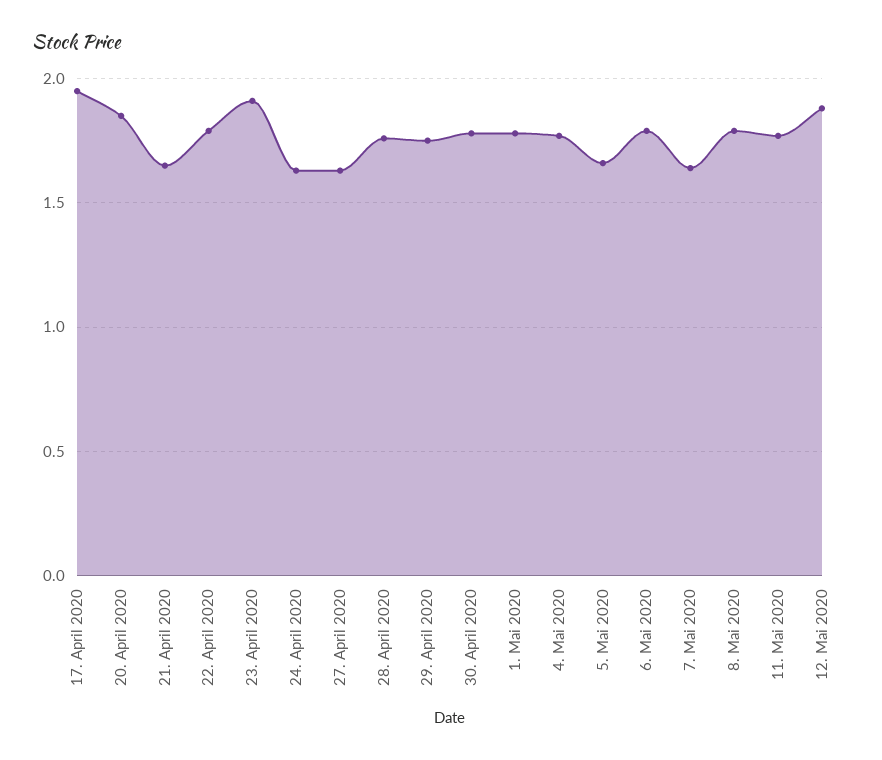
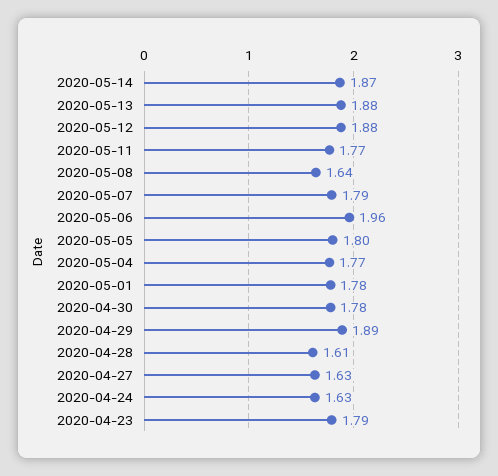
17. April 2020: 1.95 -> none
20. April 2020: 1.85 -> none
21. April 2020: 1.65 -> none
22. April 2020: 1.8 -> none
23. April 2020: 1.9 -> 1.79
28. April 2020: 1.75 -> 1.61
29. April 2020: 1.75 -> 1.89
5. Mai 2020: 1.65 -> 1.8
6. Mai 2020: 1.8 -> 1.96
7. Mai 2020: 1.65 -> 1.79
8. Mai 2020: 1.8 -> 1.64
2020-05-14: none -> 1.87
2020-05-13: none -> 1.88

